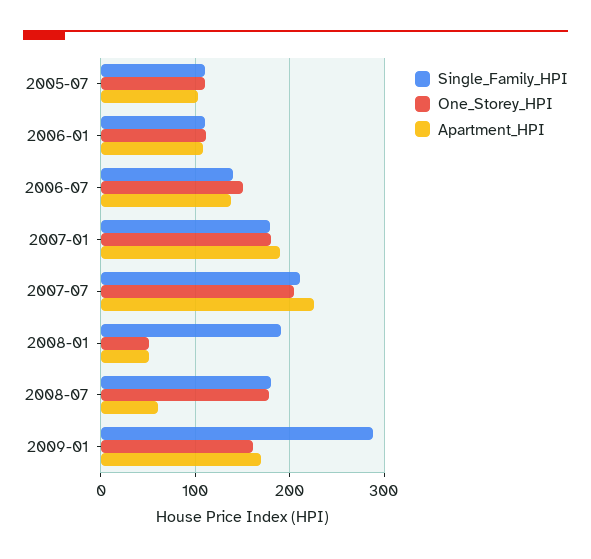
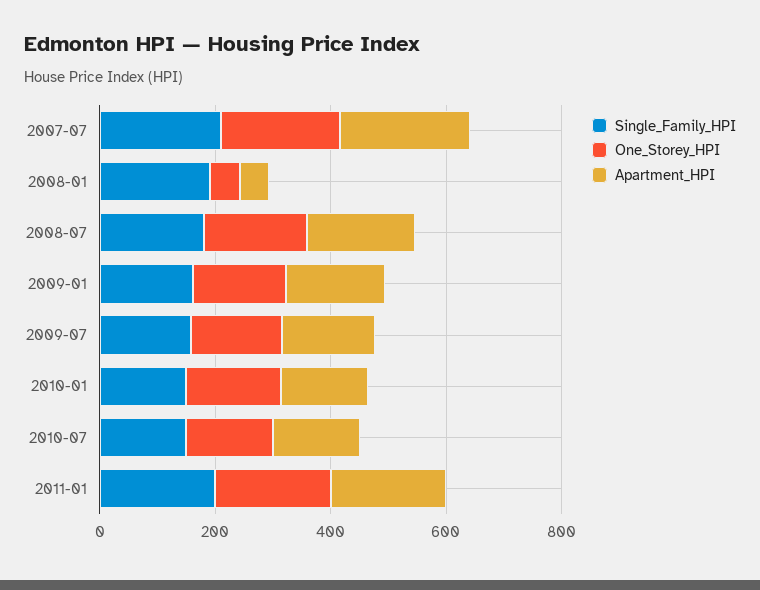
Single_Family_HPI, 2005-07: 110 -> none
One_Storey_HPI, 2005-07: 110 -> none
Apartment_HPI, 2005-07: 100 -> none
Single_Family_HPI, 2006-01: 110 -> none
One_Storey_HPI, 2006-01: 110 -> none
Apartment_HPI, 2006-01: 110 -> none
Single_Family_HPI, 2006-07: 140 -> none
One_Storey_HPI, 2006-07: 150 -> none
Apartment_HPI, 2006-07: 140 -> none
Single_Family_HPI, 2007-01: 180 -> none
One_Storey_HPI, 2007-01: 180 -> none
Apartment_HPI, 2007-01: 190 -> none
Apartment_HPI, 2008-07: 60 -> 200
Single_Family_HPI, 2009-01: 290 -> 150
Single_Family_HPI, 2009-07: none -> 150
One_Storey_HPI, 2009-07: none -> 150
Apartment_HPI, 2009-07: none -> 150
Single_Family_HPI, 2010-01: none -> 150
One_Storey_HPI, 2010-01: none -> 150
Apartment_HPI, 2010-01: none -> 150
Single_Family_HPI, 2010-07: none -> 150
One_Storey_HPI, 2010-07: none -> 150
Apartment_HPI, 2010-07: none -> 150
Single_Family_HPI, 2011-01: none -> 200
One_Storey_HPI, 2011-01: none -> 200
Apartment_HPI, 2011-01: none -> 200

